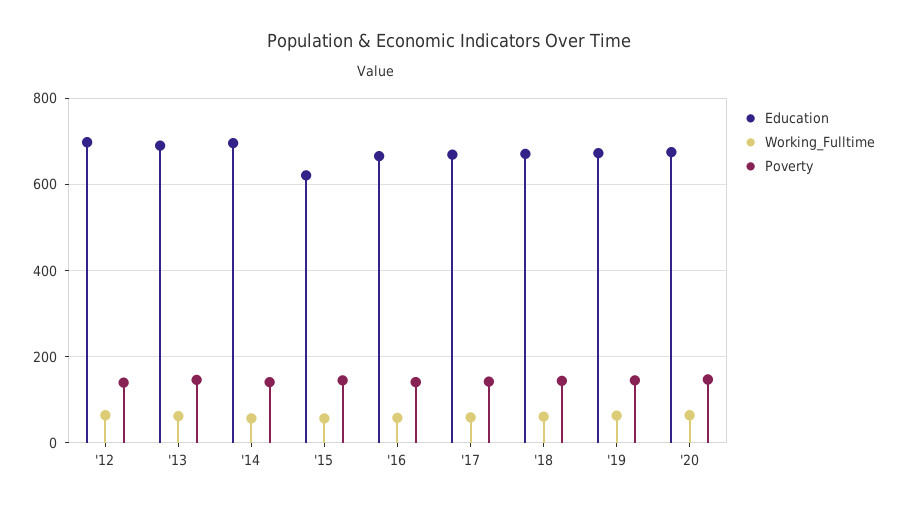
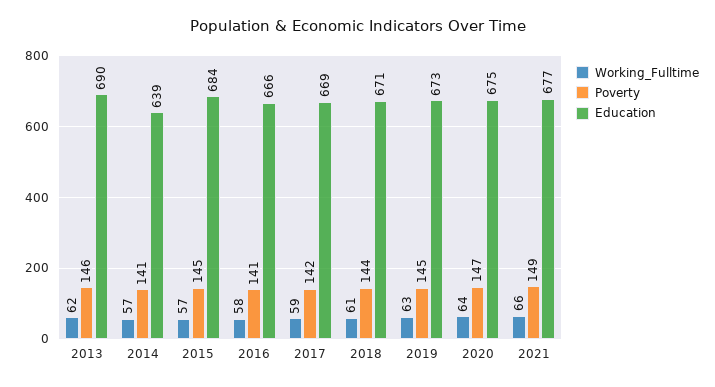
Education, '12: 700 -> none
Working_Fulltime, '12: 60 -> none
Poverty, '12: 140 -> none
Education, '14: 700 -> 639
Education, '15: 620 -> 684
Working_Fulltime, 2021: none -> 66
Poverty, 2021: none -> 149
Education, 2021: none -> 677

